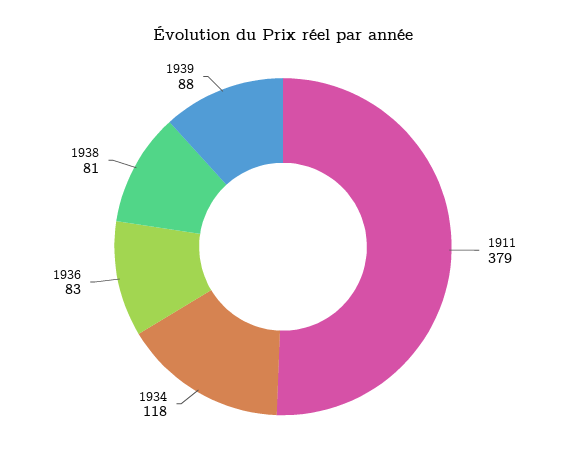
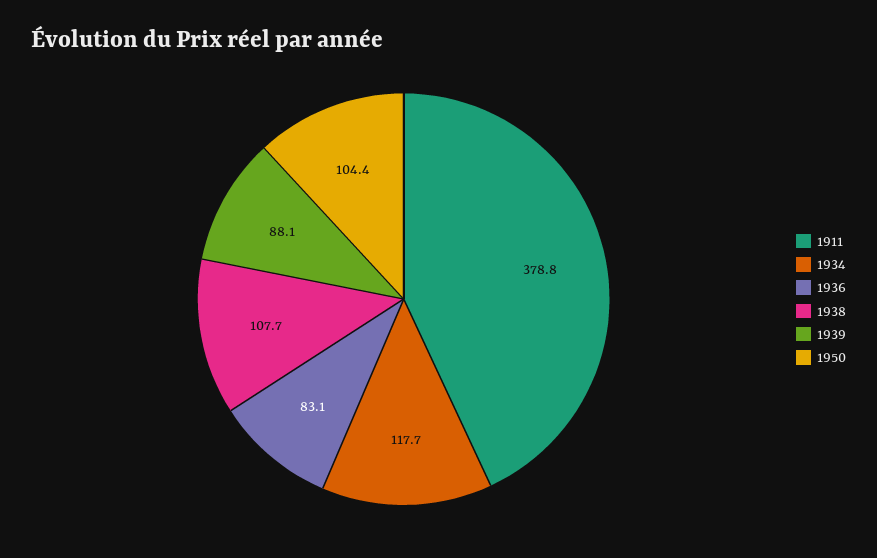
1938: 81 -> 107.7
1950: none -> 104.4

